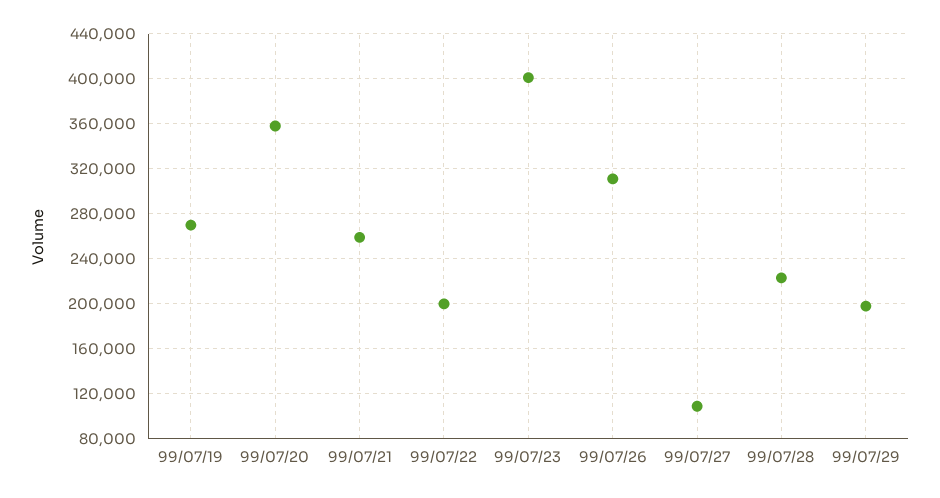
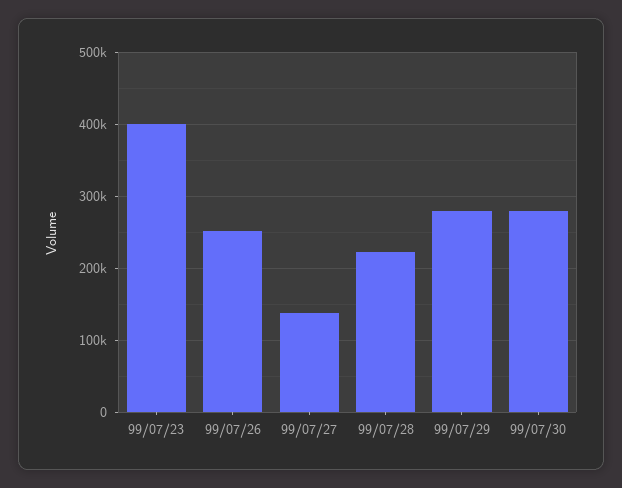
99/07/19: 270000 -> none
99/07/20: 360000 -> none
99/07/21: 260000 -> none
99/07/22: 200000 -> none
99/07/26: 310000 -> 250000
99/07/27: 110000 -> 140000
99/07/29: 200000 -> 280000
99/07/30: none -> 280000

